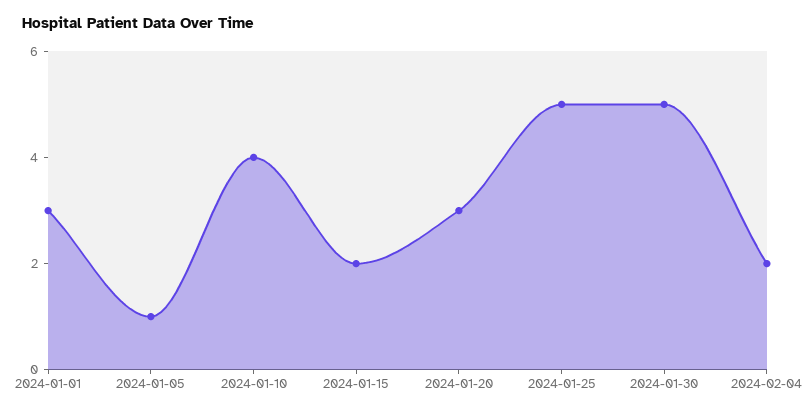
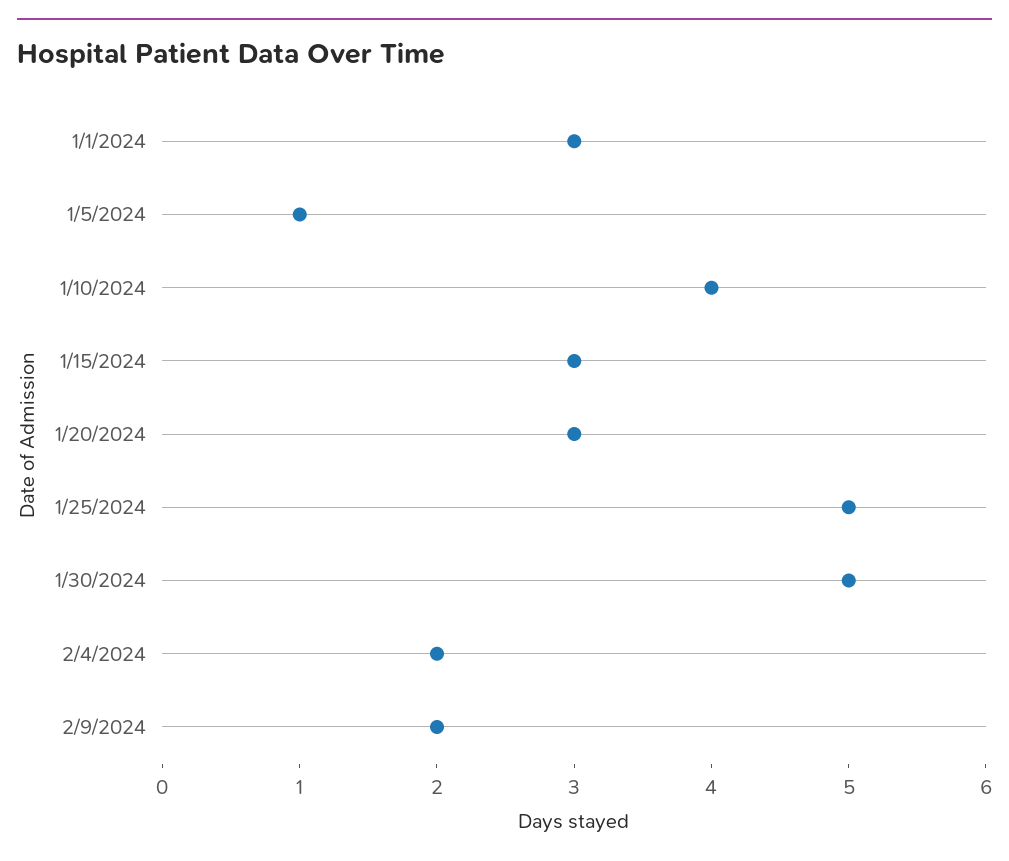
2024-01-15: 2 -> 3
2/9/2024: none -> 2

